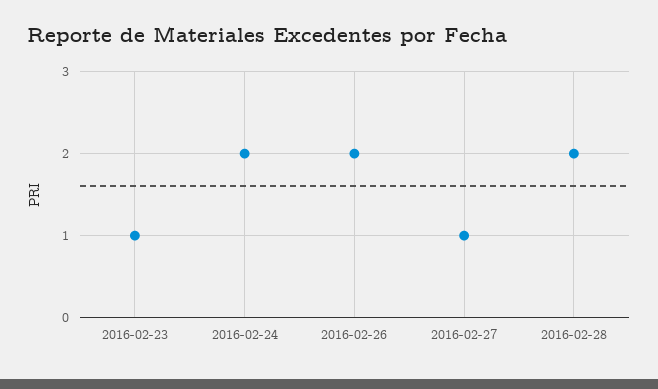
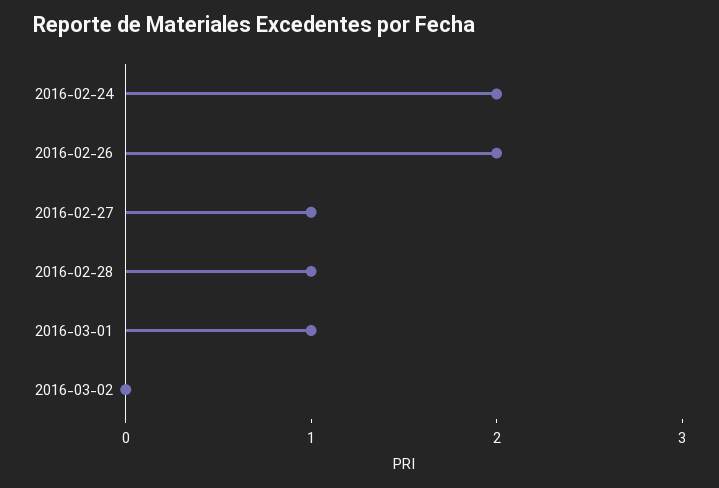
2016-02-23: 1 -> none
2016-02-28: 2 -> 1
2016-03-01: none -> 1
2016-03-02: none -> 0

